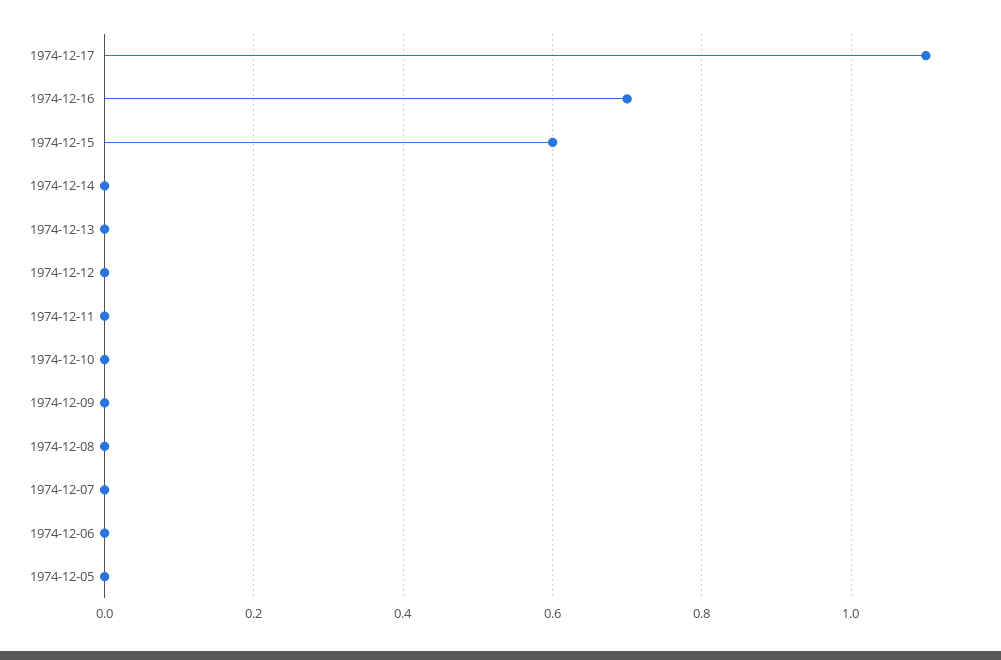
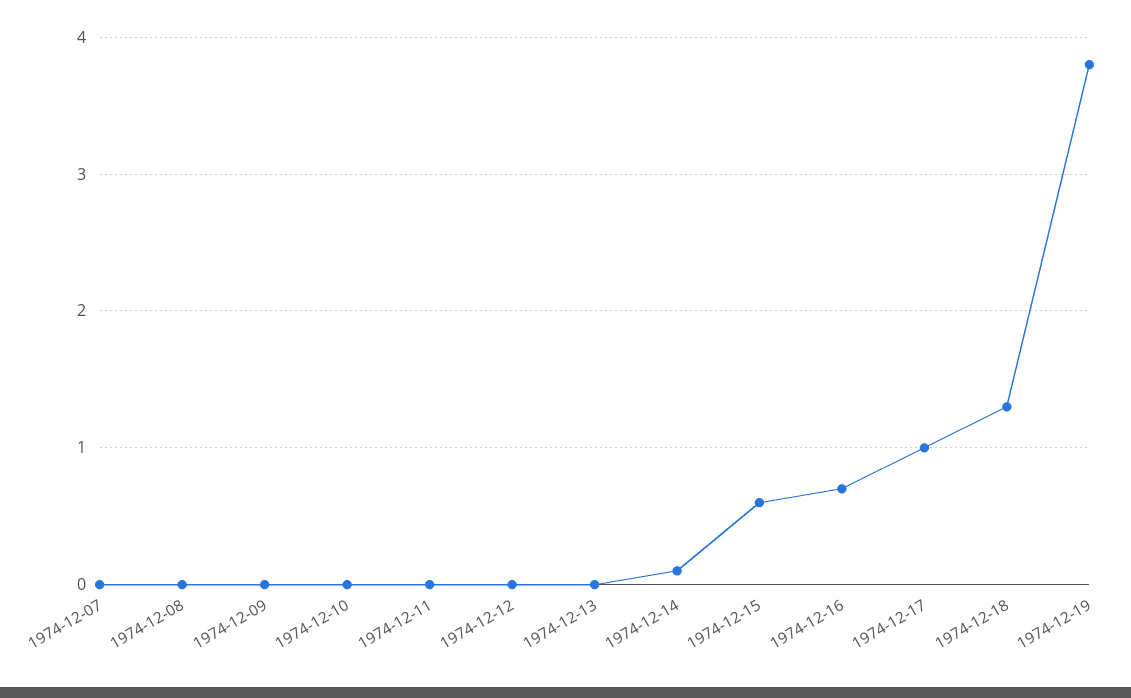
1974-12-17: 1.1 -> 1
1974-12-14: 0 -> 0.1
1974-12-06: 0 -> none
1974-12-05: 0 -> none
1974-12-18: none -> 1.3
1974-12-19: none -> 3.8

